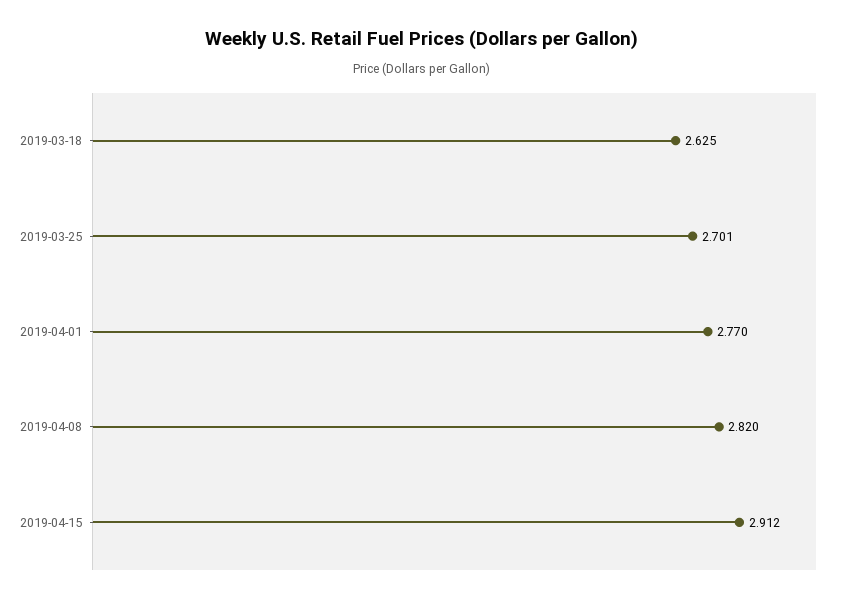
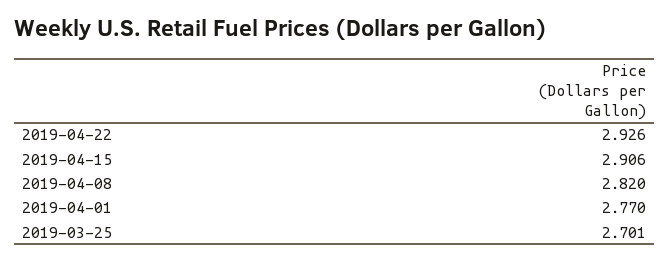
2019-03-18: 2.625 -> none
2019-04-15: 2.912 -> 2.906
2019-04-22: none -> 2.926

